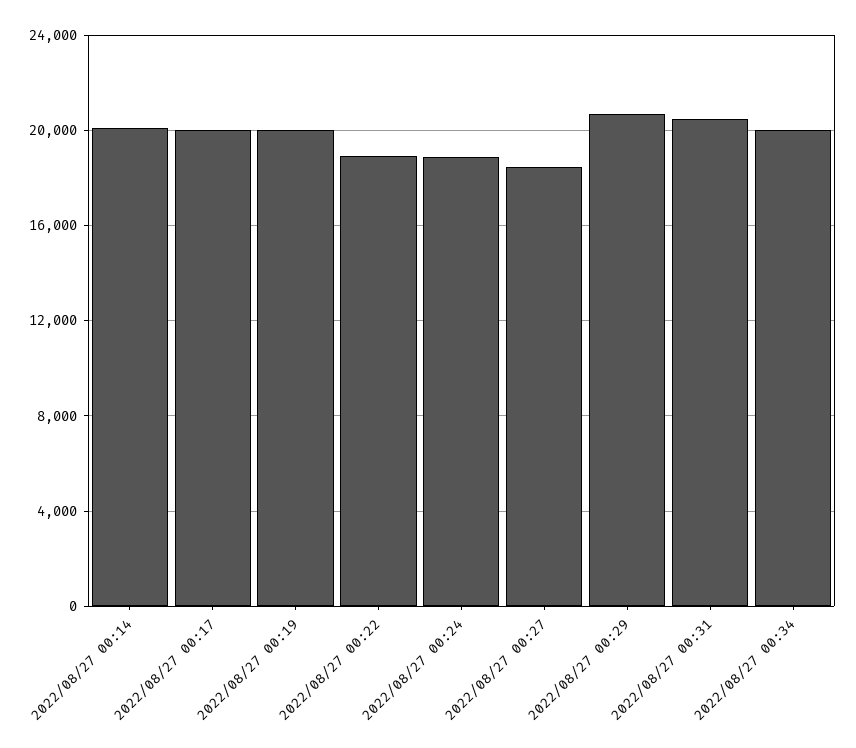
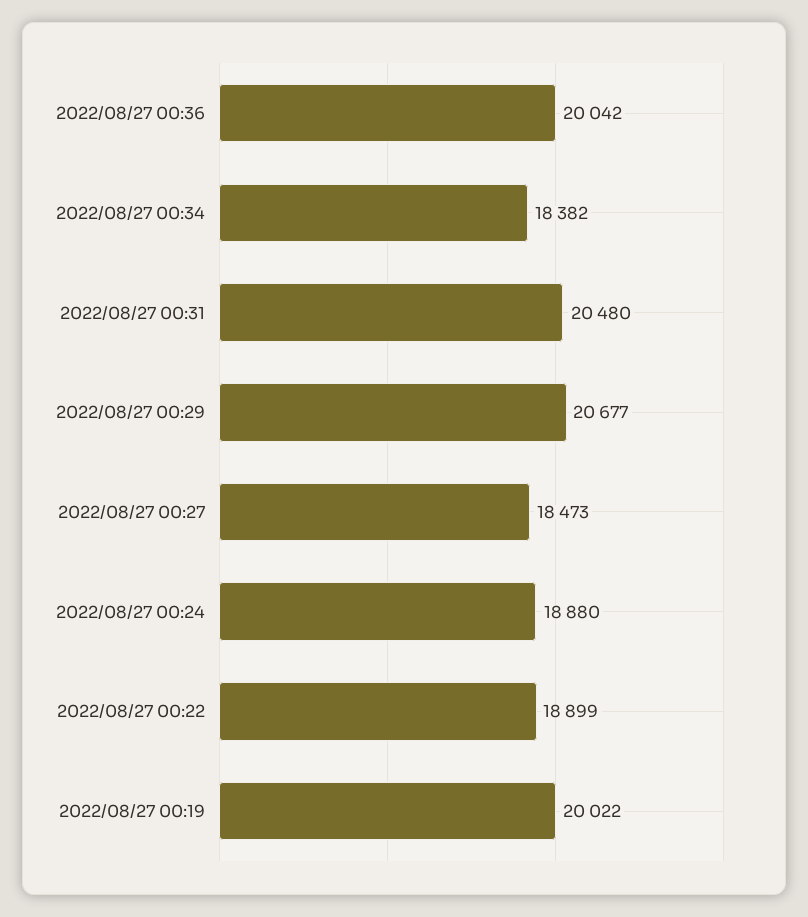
2022/08/27 00:14: 20000 -> none
2022/08/27 00:17: 20000 -> none
2022/08/27 00:34: 20000 -> 18382
2022/08/27 00:36: none -> 20042

